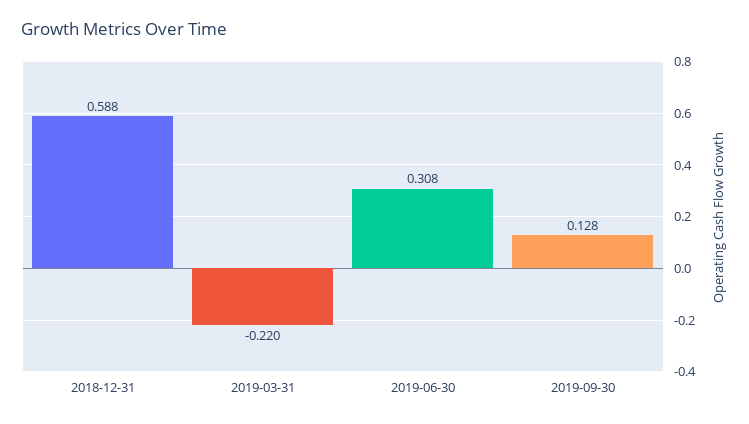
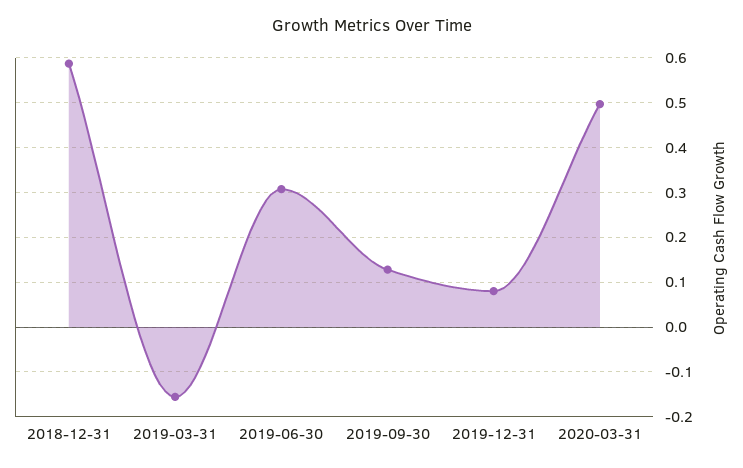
2019-03-31: -0.22 -> -0.16
2019-12-31: none -> 0.08
2020-03-31: none -> 0.5

